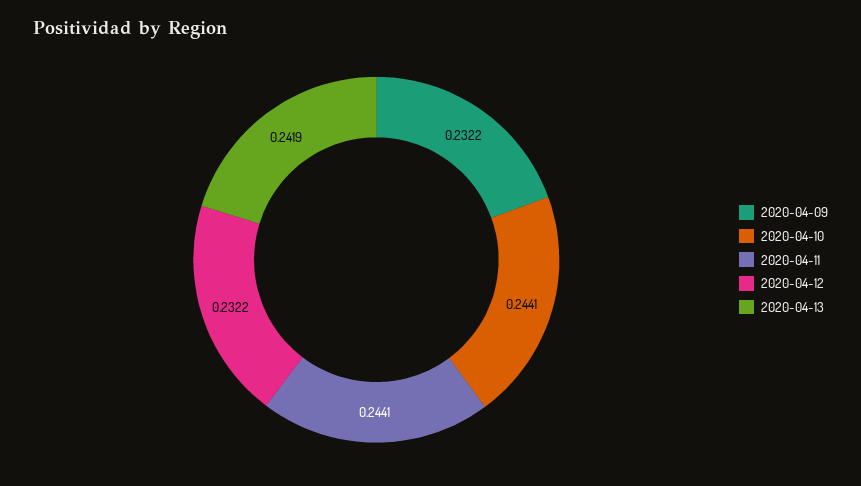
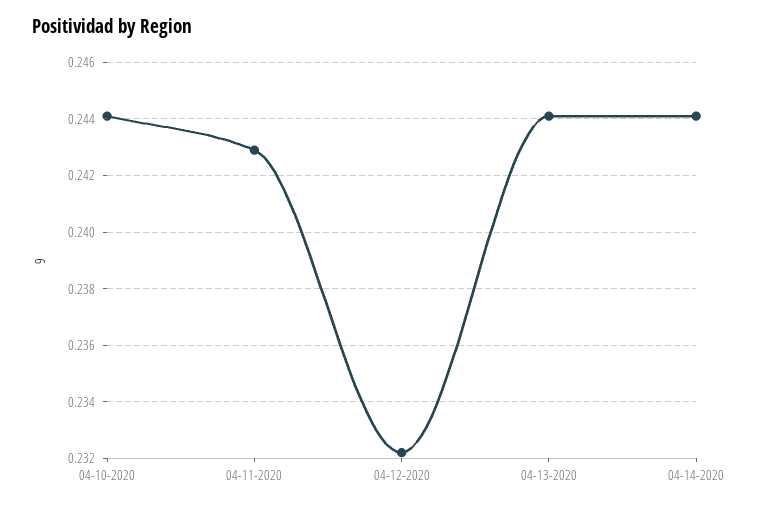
2020-04-09: 0.2322 -> none
2020-04-11: 0.2441 -> 0.243
2020-04-13: 0.2419 -> 0.244
04-14-2020: none -> 0.244

